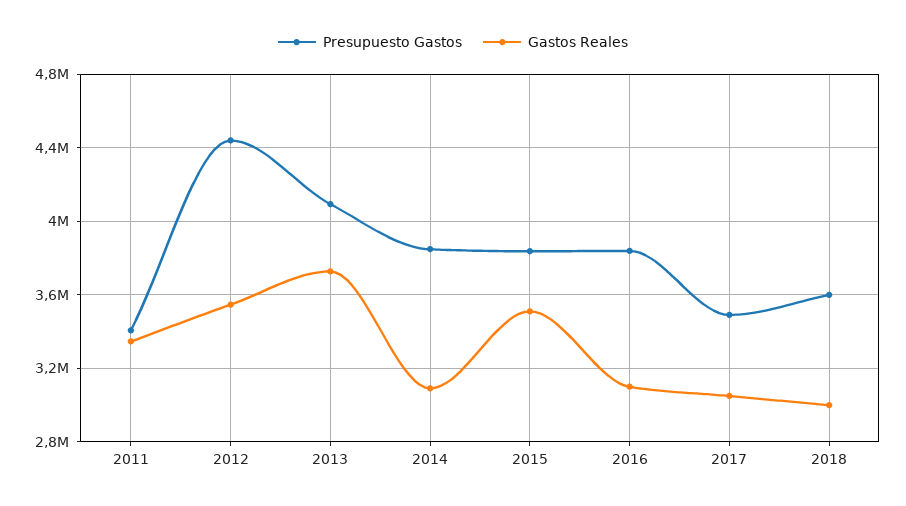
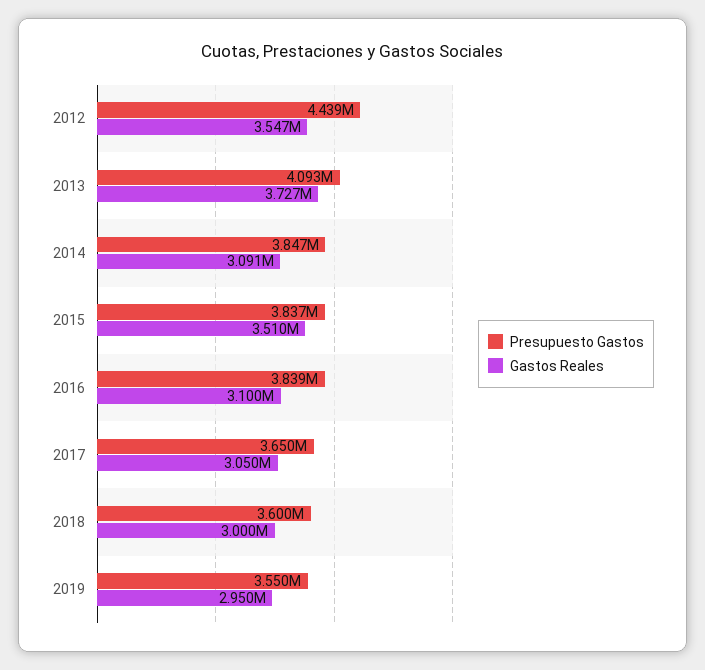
Presupuesto Gastos, 2011: 3400000 -> none
Gastos Reales, 2011: 3350000 -> none
Presupuesto Gastos, 2017: 3500000 -> 3650000
Presupuesto Gastos, 2019: none -> 3550000
Gastos Reales, 2019: none -> 2950000

